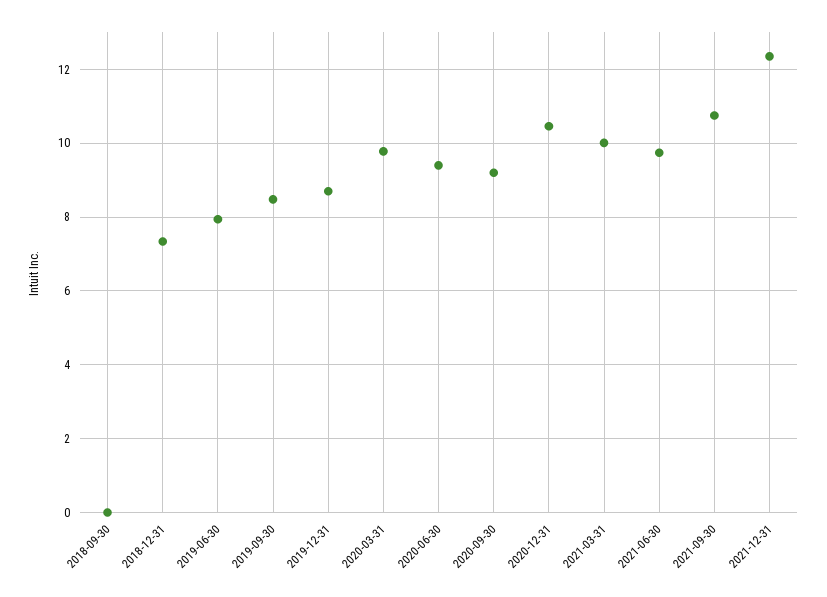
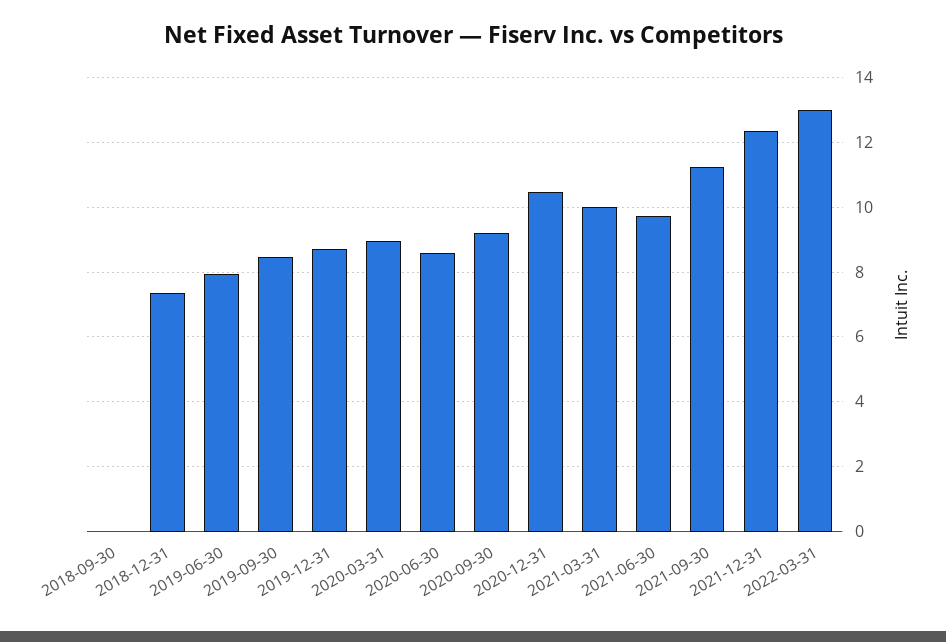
2020-03-31: 9.8 -> 9
2020-06-30: 9.4 -> 8.6
2021-09-30: 10.8 -> 11.2
2022-03-31: none -> 13

